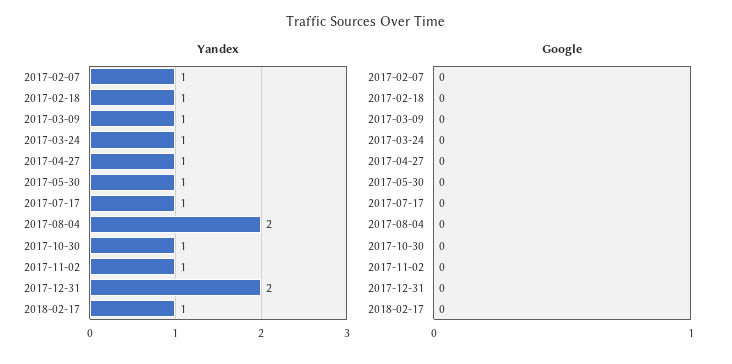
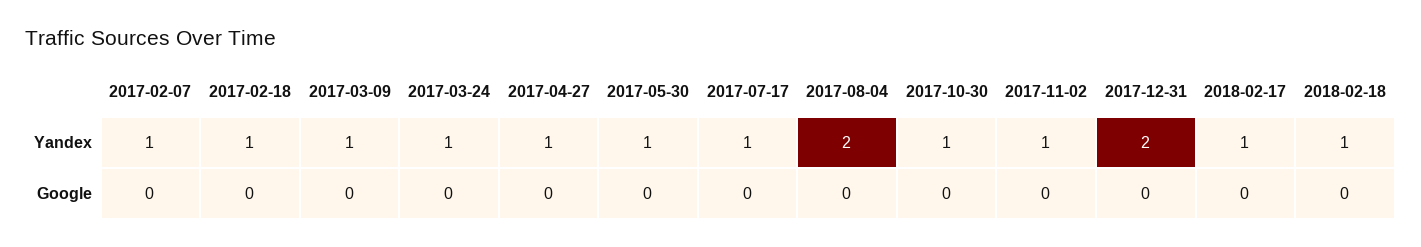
Yandex, 2018-02-18: none -> 1
Google, 2018-02-18: none -> 0

